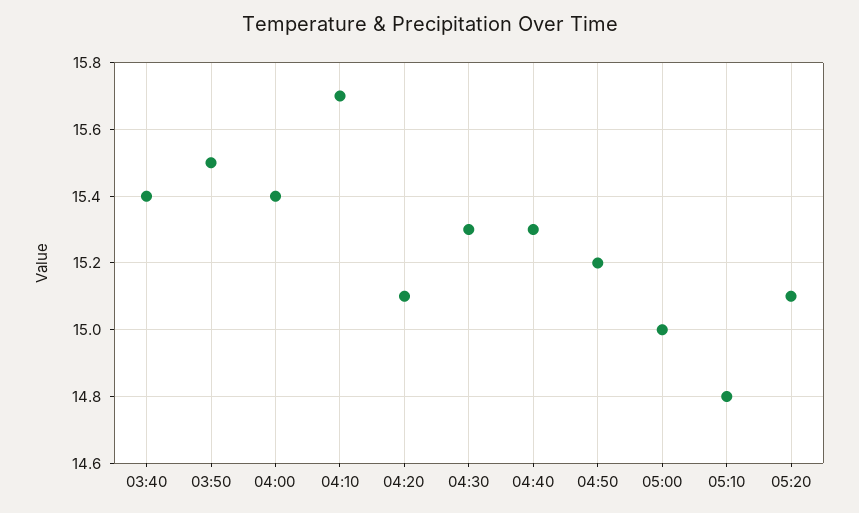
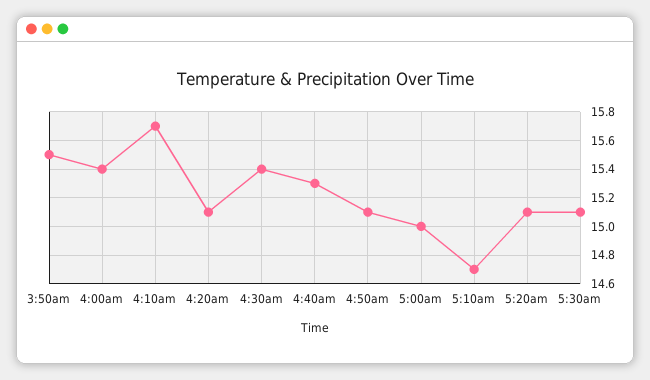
03:40: 15.4 -> none
04:30: 15.3 -> 15.4
04:50: 15.2 -> 15.1
05:10: 14.8 -> 14.7
5:30am: none -> 15.1

